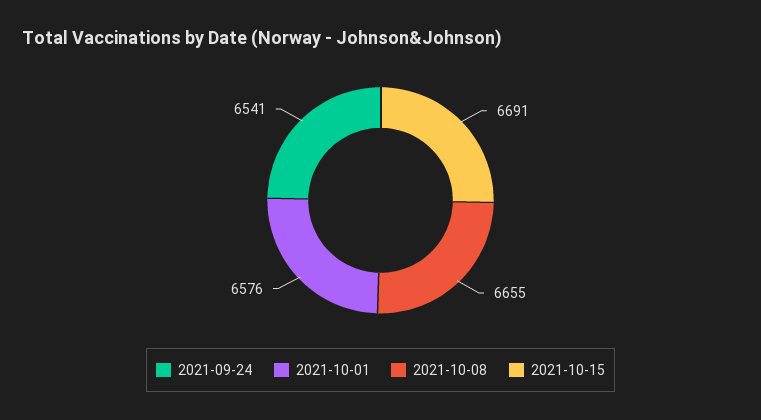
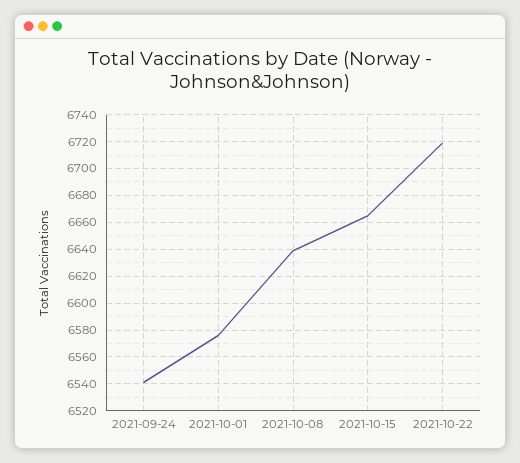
2021-10-08: 6655 -> 6640
2021-10-15: 6691 -> 6665
2021-10-22: none -> 6720

